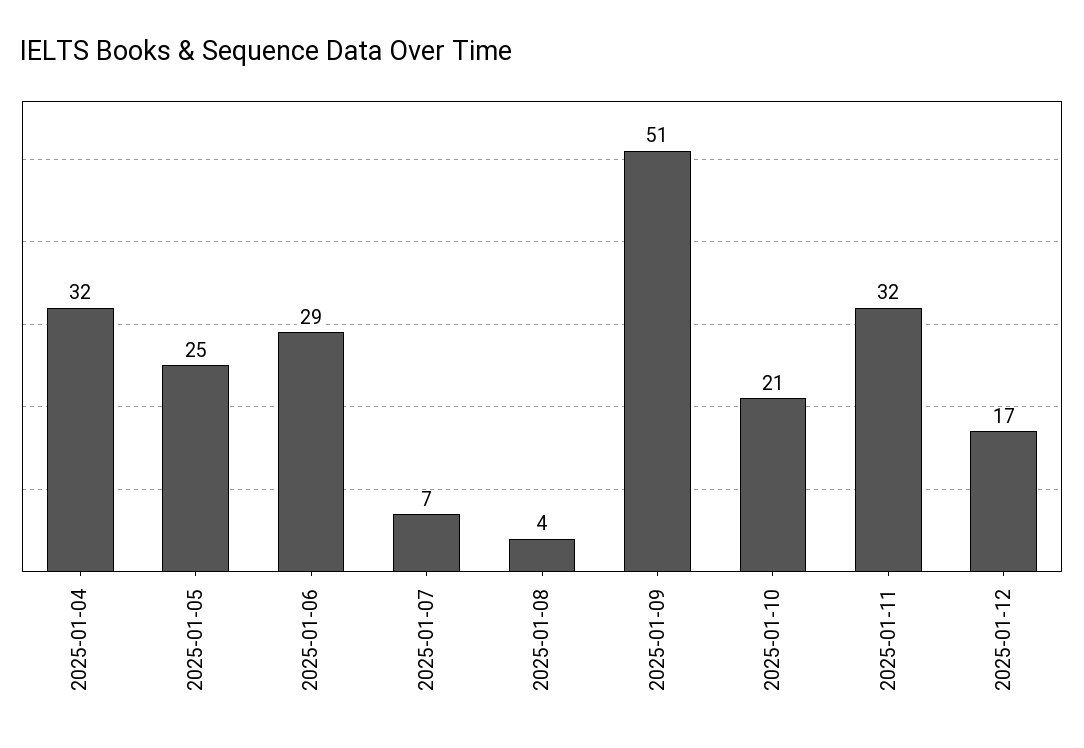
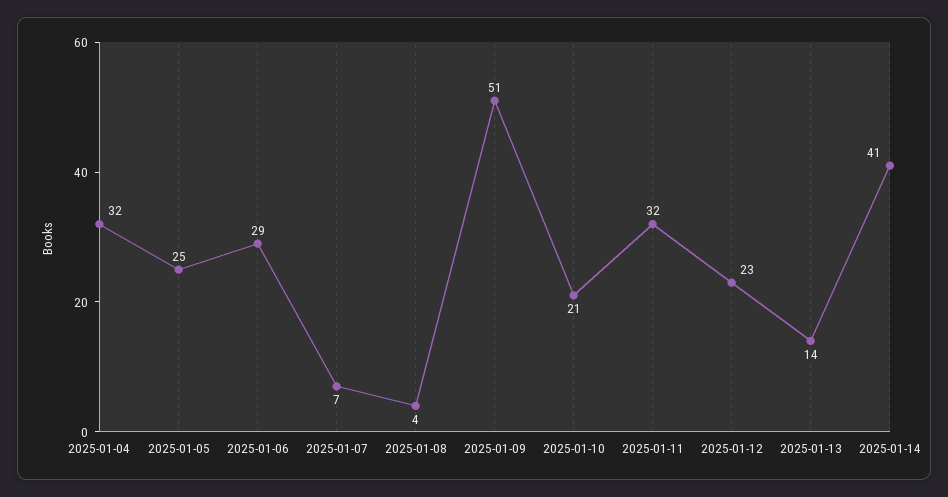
2025-01-12: 17 -> 23
2025-01-13: none -> 14
2025-01-14: none -> 41

